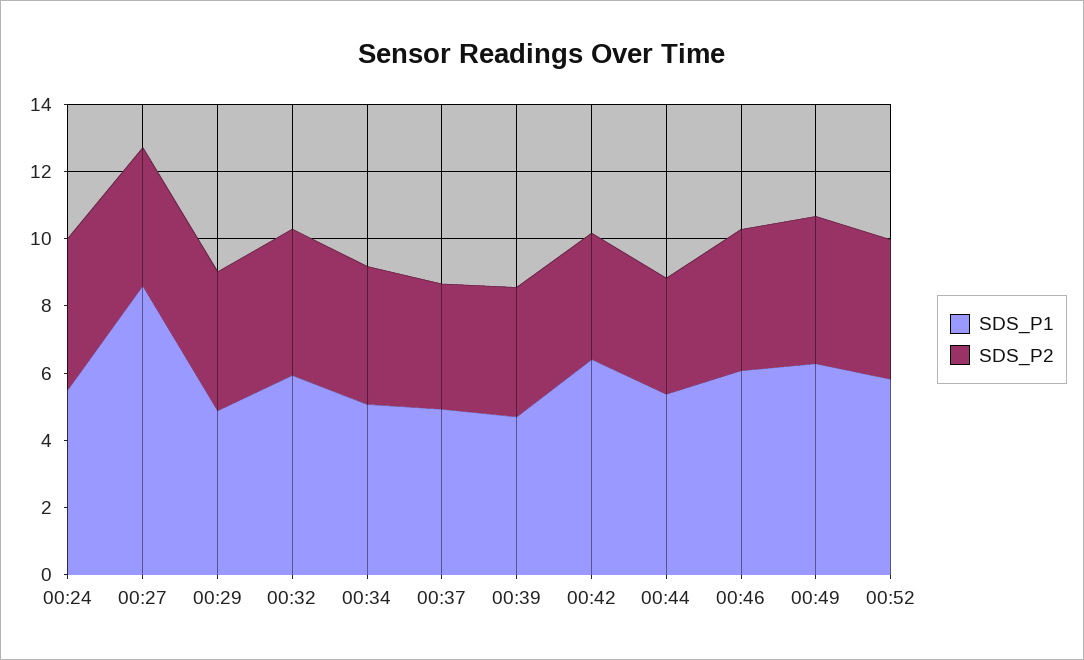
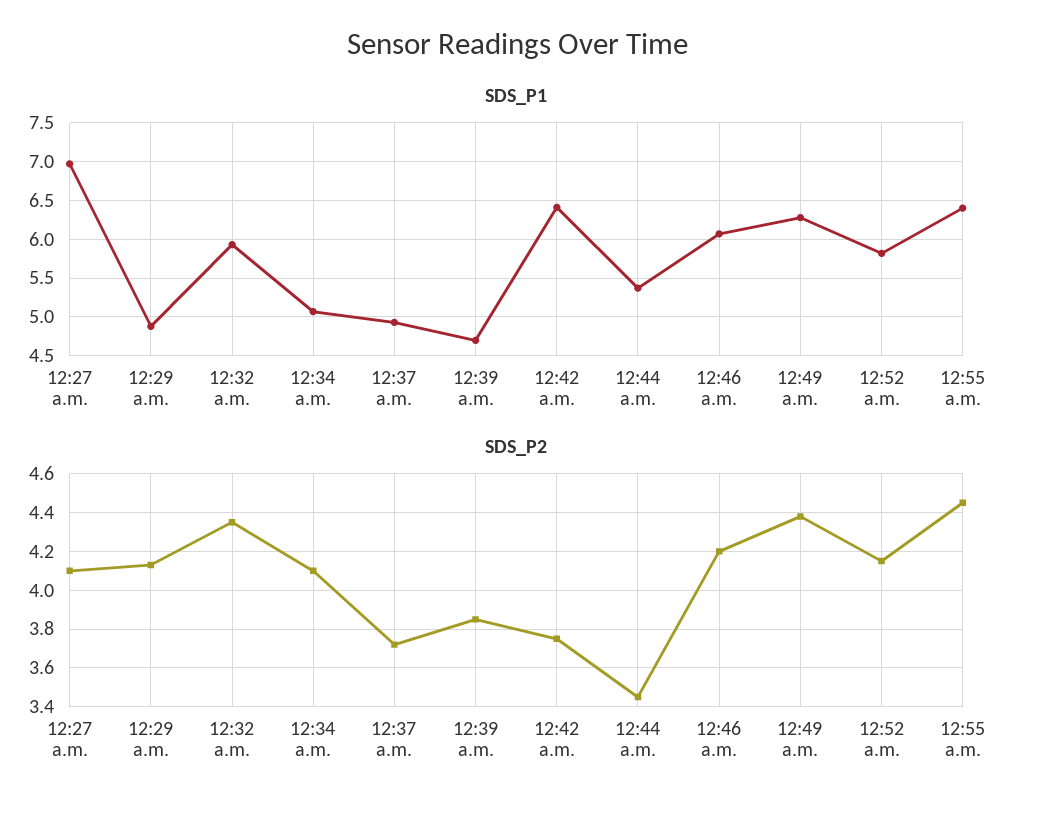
SDS_P1, 00:24: 5.5 -> none
SDS_P2, 00:24: 4.5 -> none
SDS_P1, 00:27: 8.5 -> 7
SDS_P1, 12:55 a.m.: none -> 6.4
SDS_P2, 12:55 a.m.: none -> 4.45

